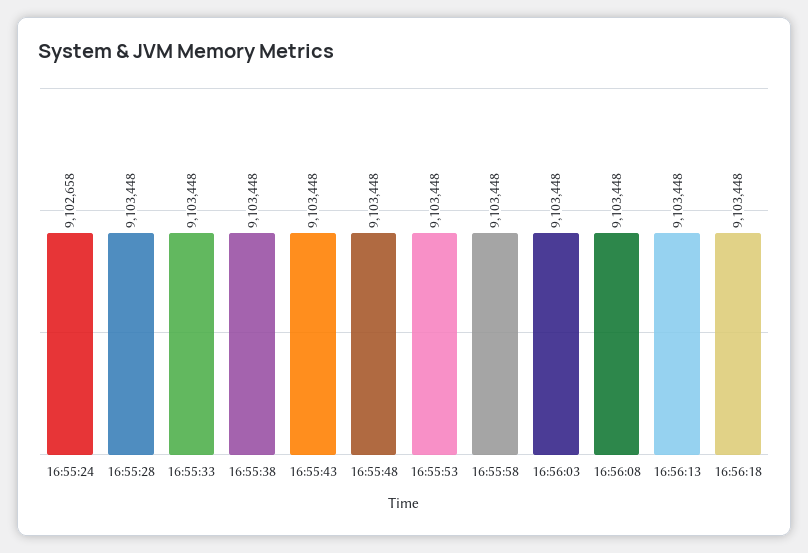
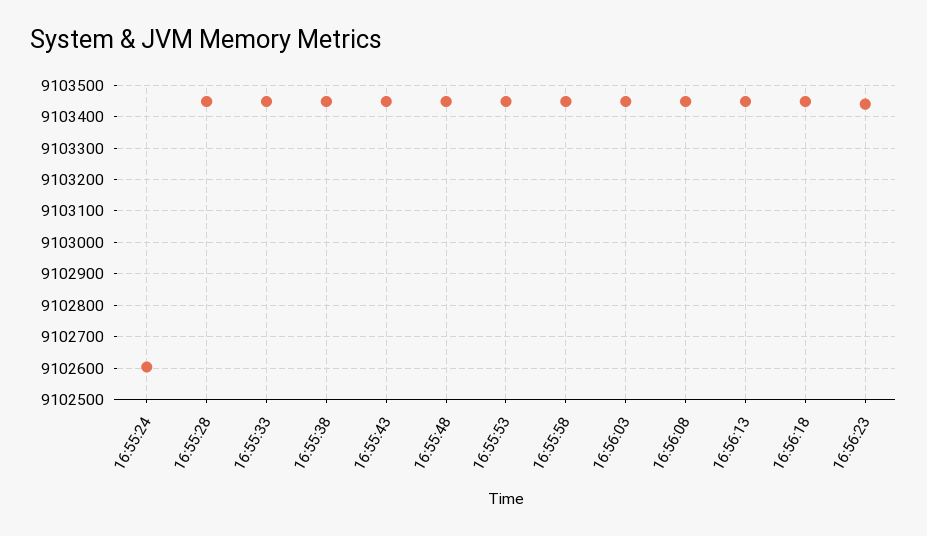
16:55:24: 9102658 -> 9102600
16:56:23: none -> 9103440

